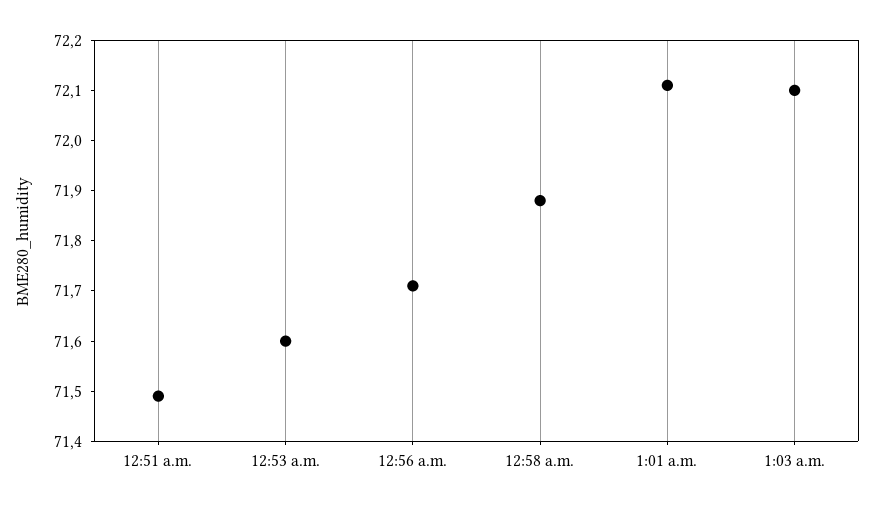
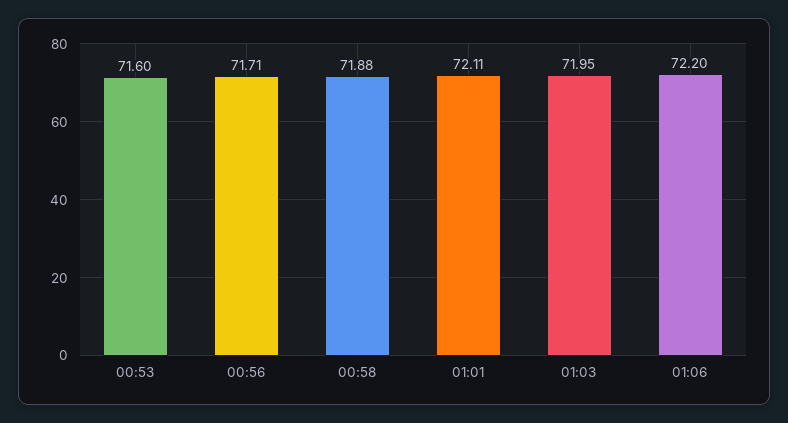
12:51 a.m.: 71.5 -> none
1:03 a.m.: 72.1 -> 71.95
01:06: none -> 72.2

